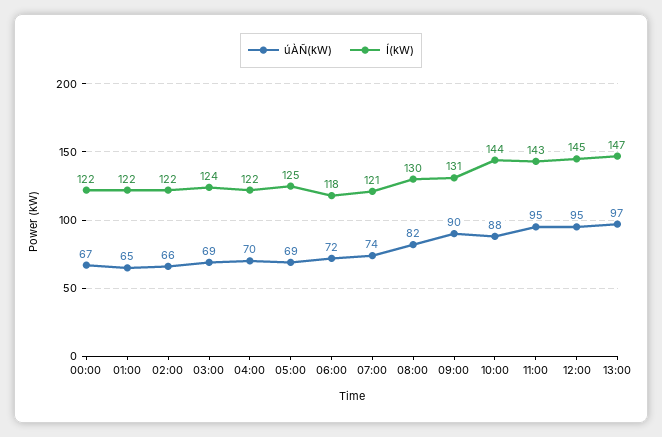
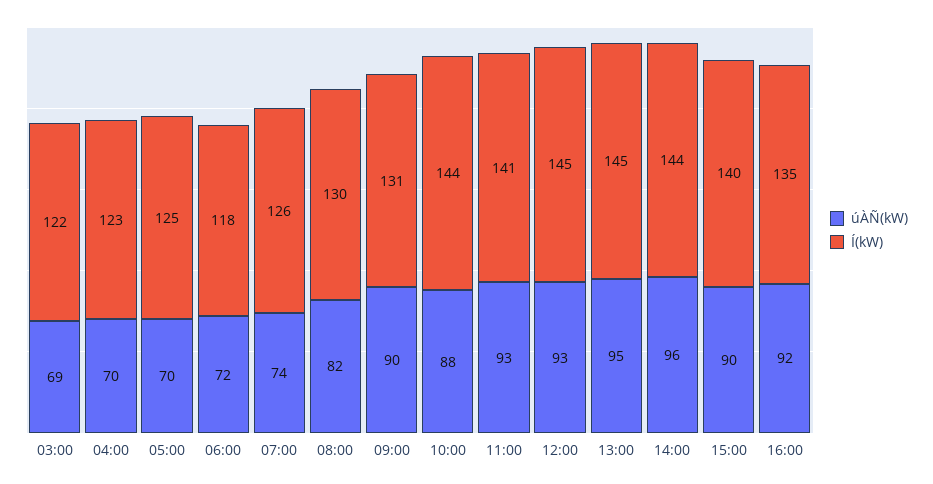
úÀÑ(kW), 00:00: 67 -> none
Í(kW), 00:00: 122 -> none
úÀÑ(kW), 01:00: 65 -> none
Í(kW), 01:00: 122 -> none
úÀÑ(kW), 02:00: 66 -> none
Í(kW), 02:00: 122 -> none
Í(kW), 03:00: 124 -> 122
Í(kW), 04:00: 122 -> 123
úÀÑ(kW), 05:00: 69 -> 70
Í(kW), 07:00: 121 -> 126
úÀÑ(kW), 11:00: 95 -> 93
Í(kW), 11:00: 143 -> 141
úÀÑ(kW), 12:00: 95 -> 93
úÀÑ(kW), 13:00: 97 -> 95
Í(kW), 13:00: 147 -> 145
úÀÑ(kW), 14:00: none -> 96
Í(kW), 14:00: none -> 144
úÀÑ(kW), 15:00: none -> 90
Í(kW), 15:00: none -> 140
úÀÑ(kW), 16:00: none -> 92
Í(kW), 16:00: none -> 135

